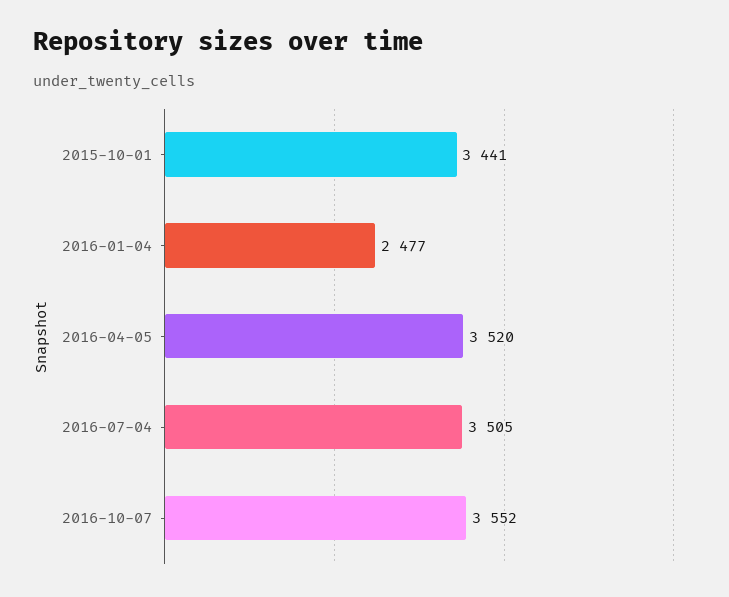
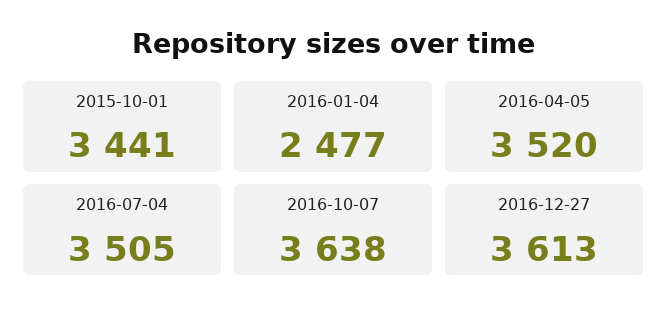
2016-10-07: 3552 -> 3638
2016-12-27: none -> 3613

